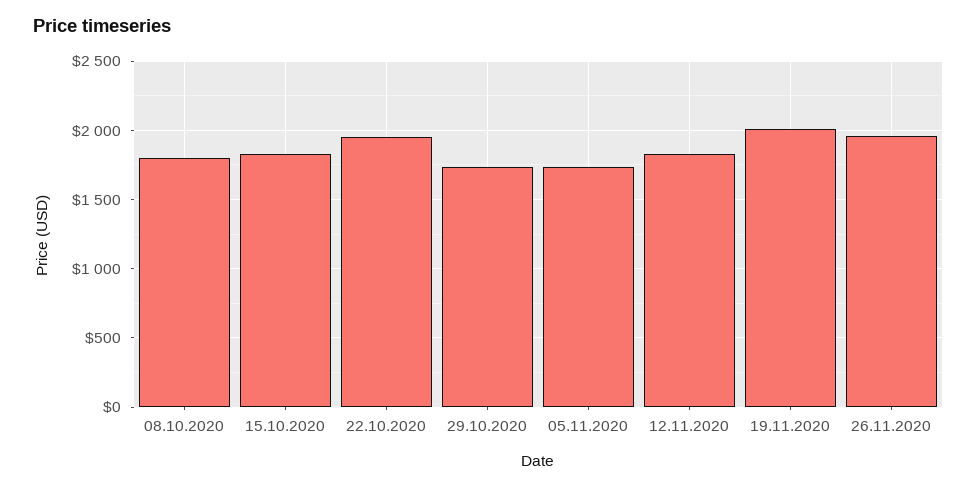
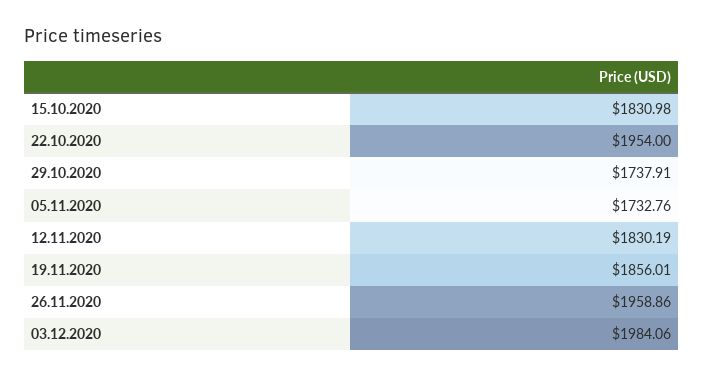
08.10.2020: 1800 -> none
19.11.2020: 2000 -> 1856.01
03.12.2020: none -> 1984.06

